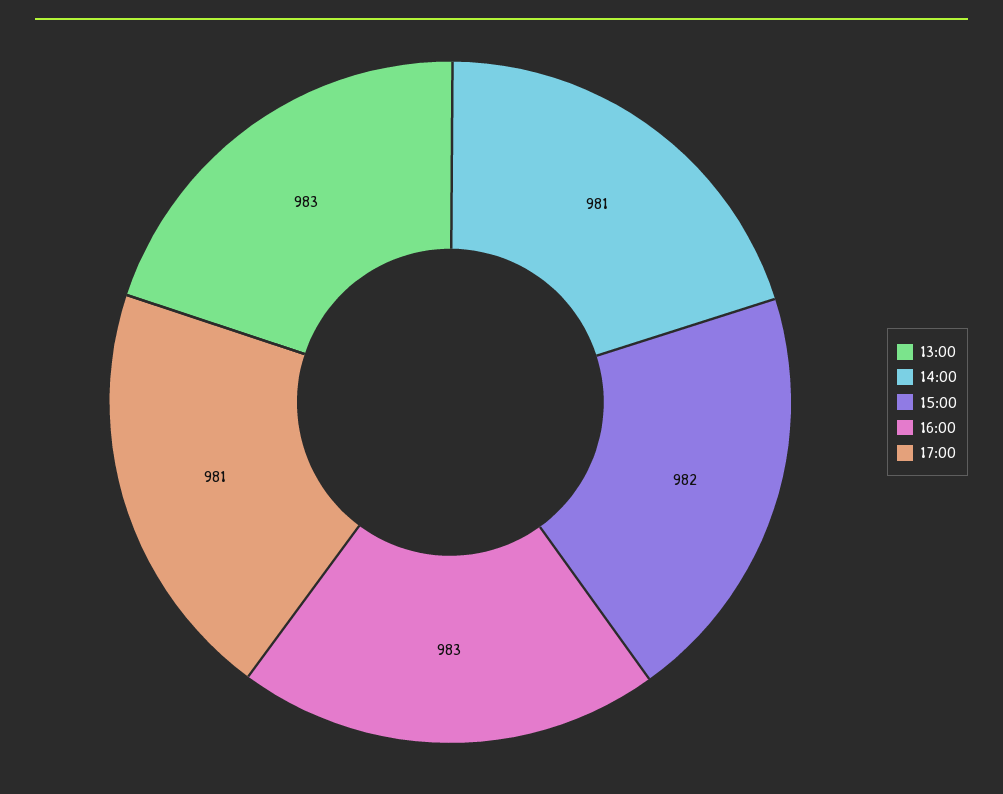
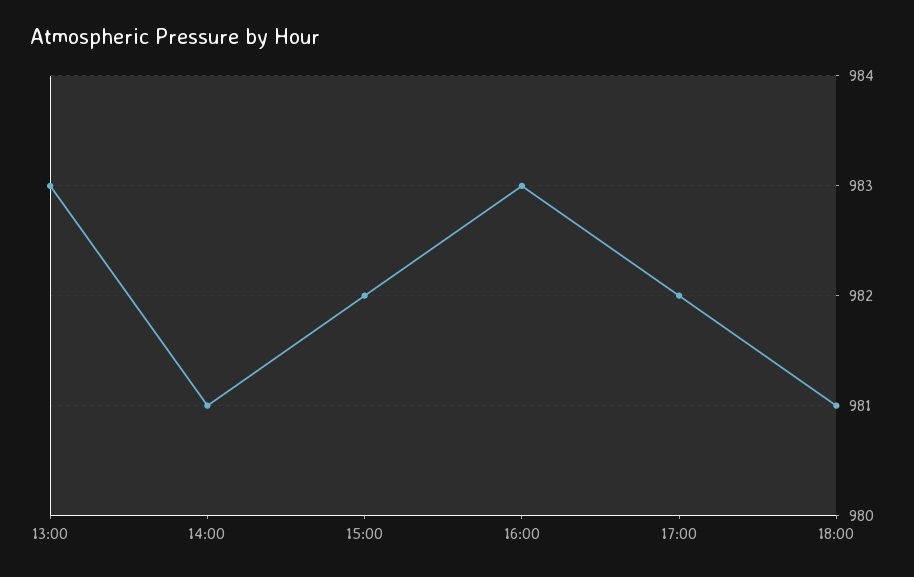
17:00: 981 -> 982
18:00: none -> 981

